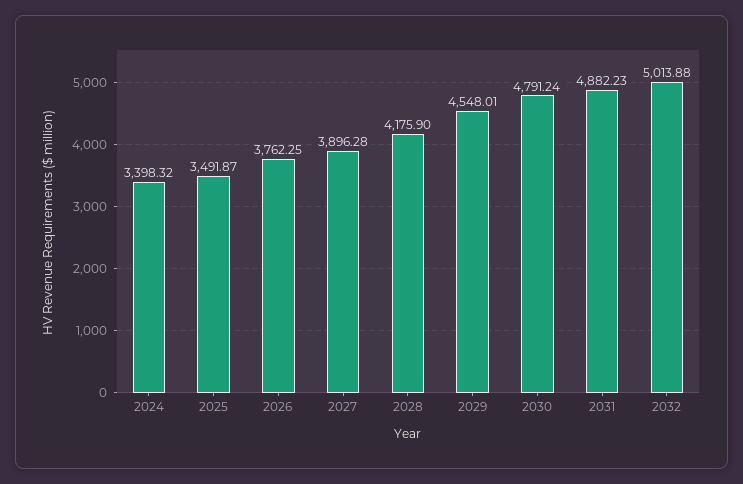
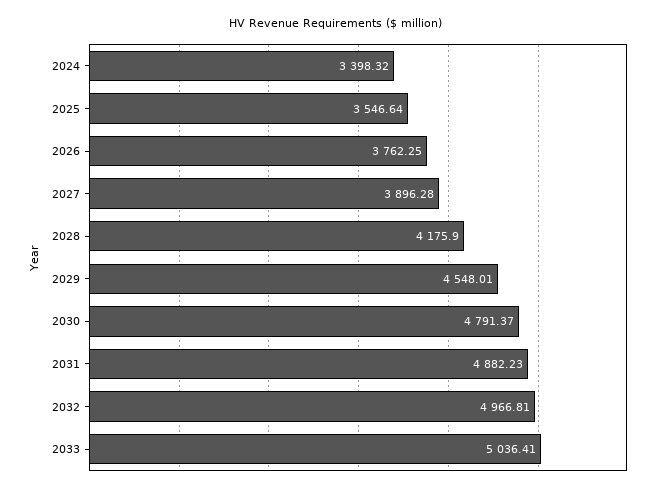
2025: 3491.87 -> 3546.64
2030: 4791.24 -> 4791.37
2032: 5013.88 -> 4966.81
2033: none -> 5036.41

